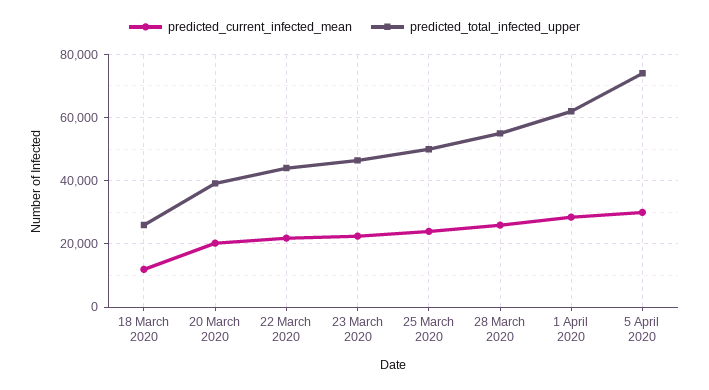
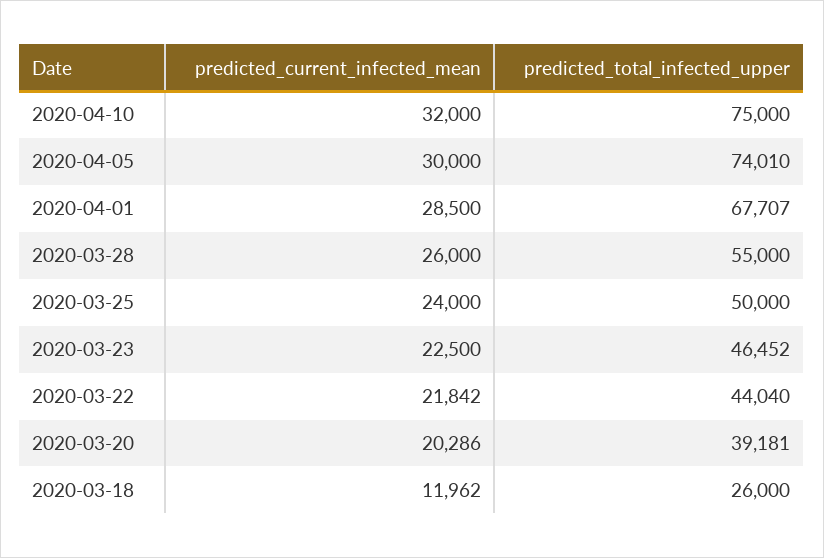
predicted_total_infected_upper, 1 April 2020: 62000 -> 67707
predicted_current_infected_mean, 2020-04-10: none -> 32000
predicted_total_infected_upper, 2020-04-10: none -> 75000

